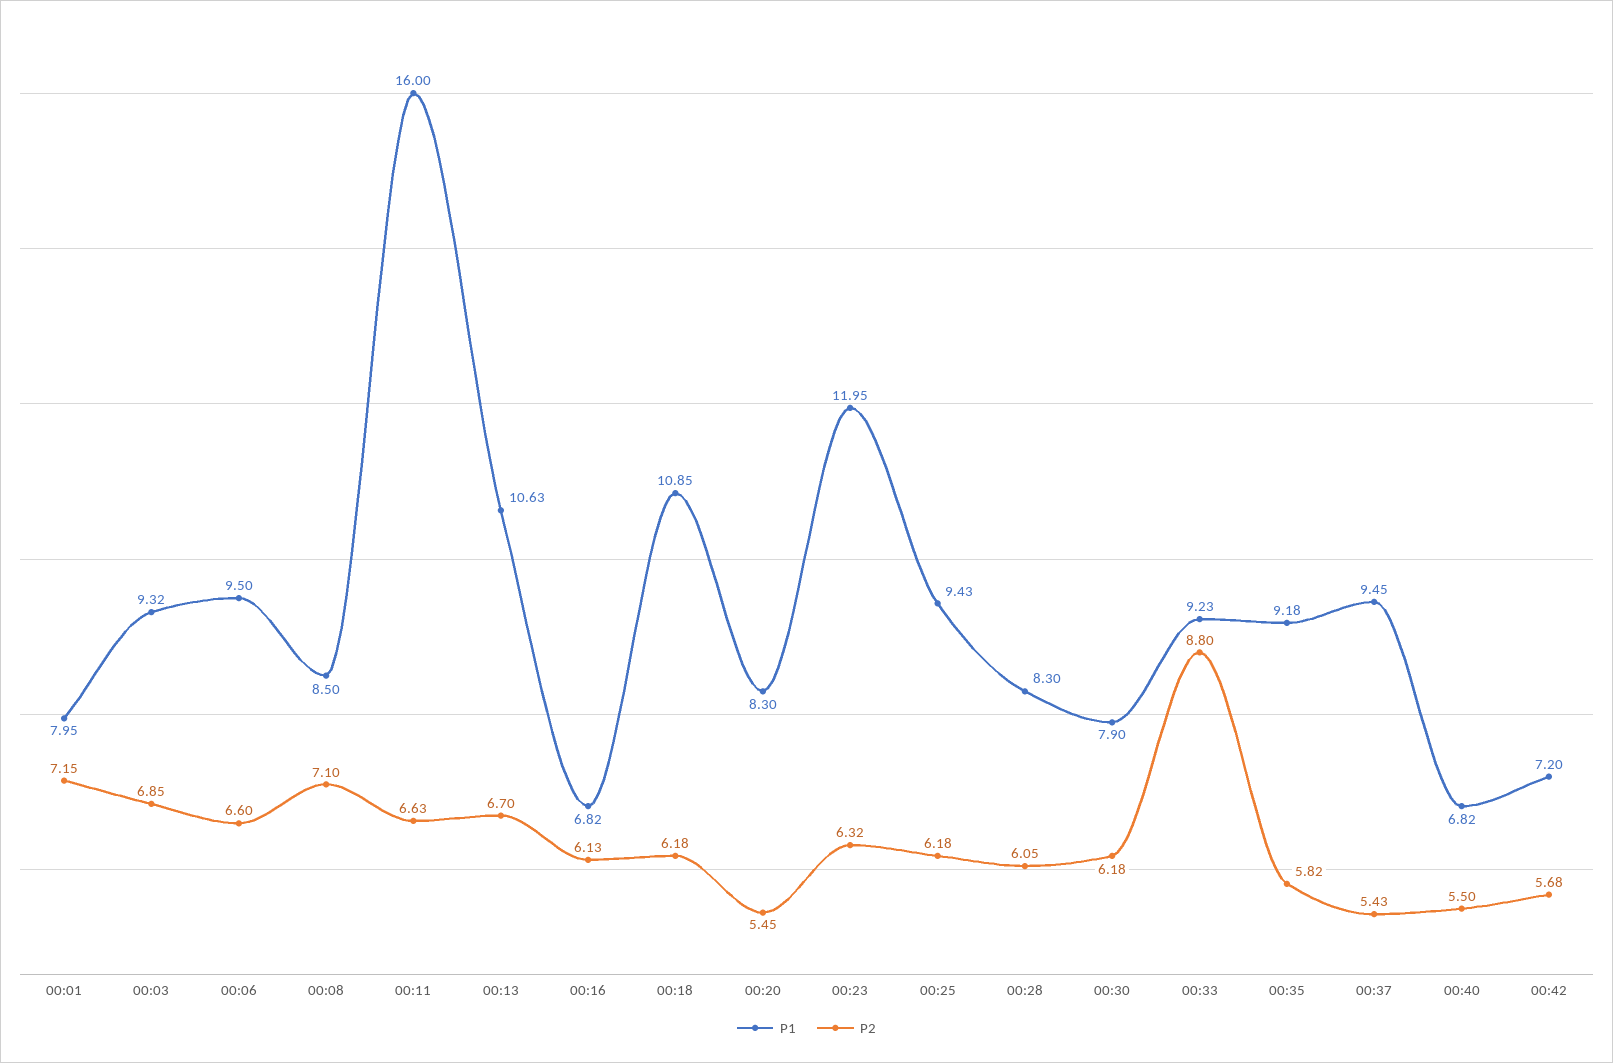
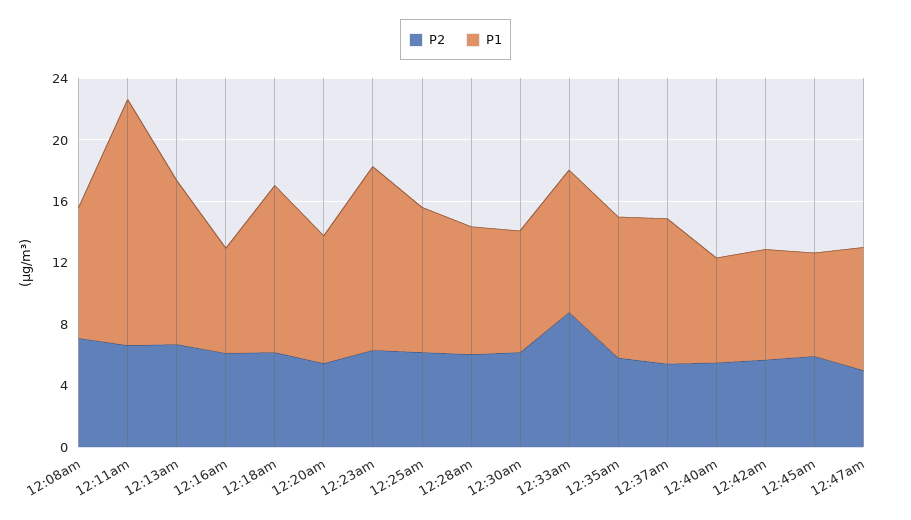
P1, 00:01: 7.95 -> none
P2, 00:01: 7.15 -> none
P1, 00:03: 9.32 -> none
P2, 00:03: 6.85 -> none
P1, 00:06: 9.5 -> none
P2, 00:06: 6.6 -> none
P2, 12:45am: none -> 6
P1, 12:45am: none -> 7
P2, 12:47am: none -> 5
P1, 12:47am: none -> 8

